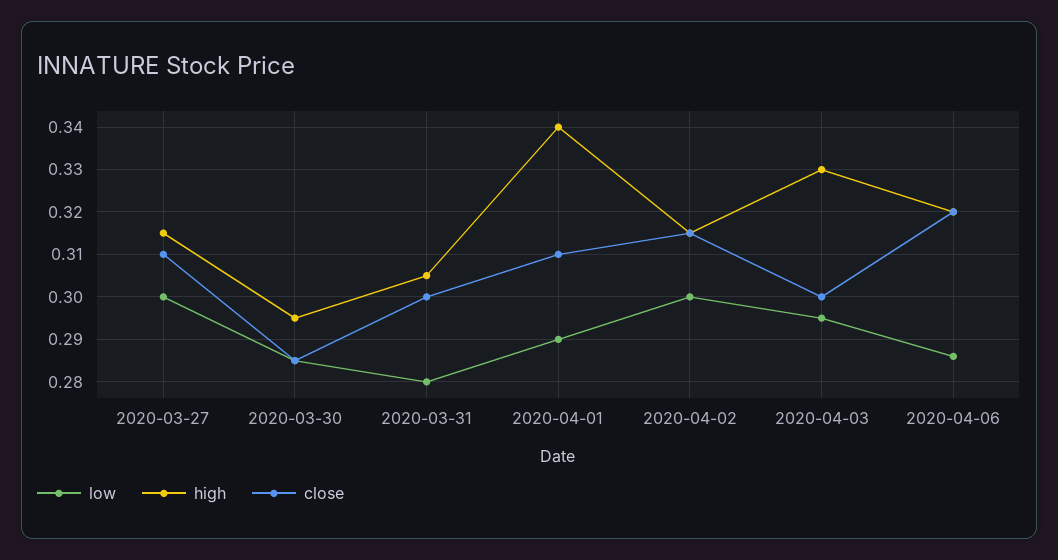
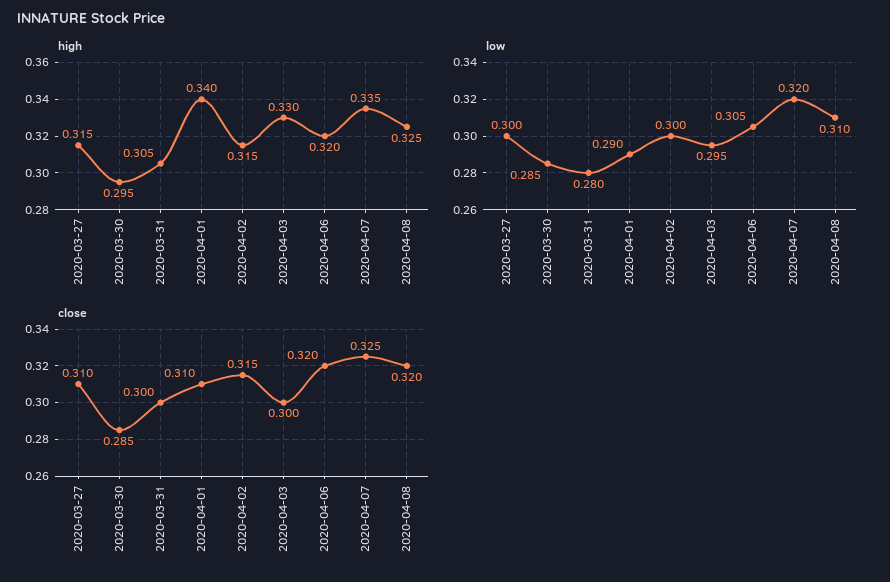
low, 2020-04-06: 0.285 -> 0.305
high, 2020-04-07: none -> 0.335
high, 2020-04-08: none -> 0.325
low, 2020-04-07: none -> 0.32
low, 2020-04-08: none -> 0.31
close, 2020-04-07: none -> 0.325
close, 2020-04-08: none -> 0.32

